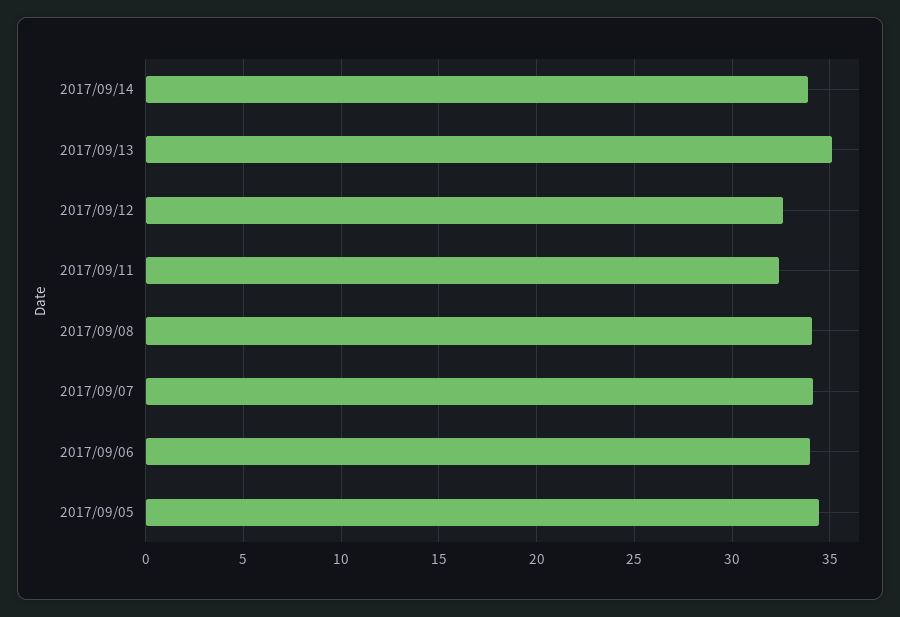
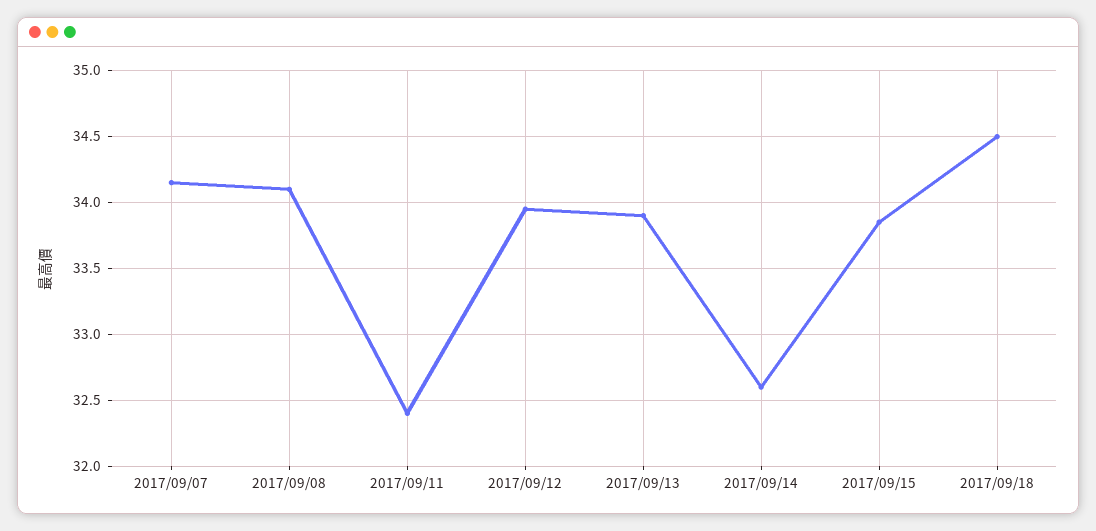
2017/09/14: 34 -> 32.6
2017/09/13: 35 -> 33.9
2017/09/12: 32.5 -> 33.95
2017/09/06: 34 -> none
2017/09/05: 34.5 -> none
2017/09/15: none -> 33.85
2017/09/18: none -> 34.5

